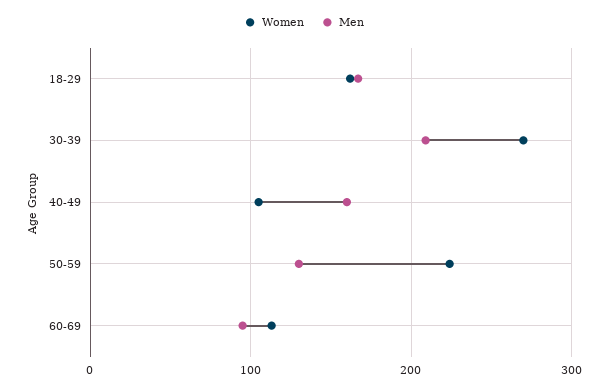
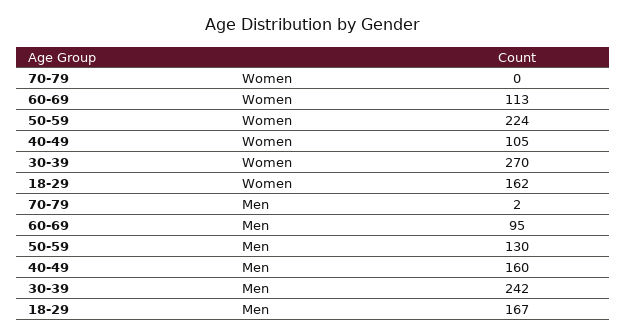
Men, 30-39: 210 -> 242
Women, 70-79: none -> 0
Men, 70-79: none -> 2

